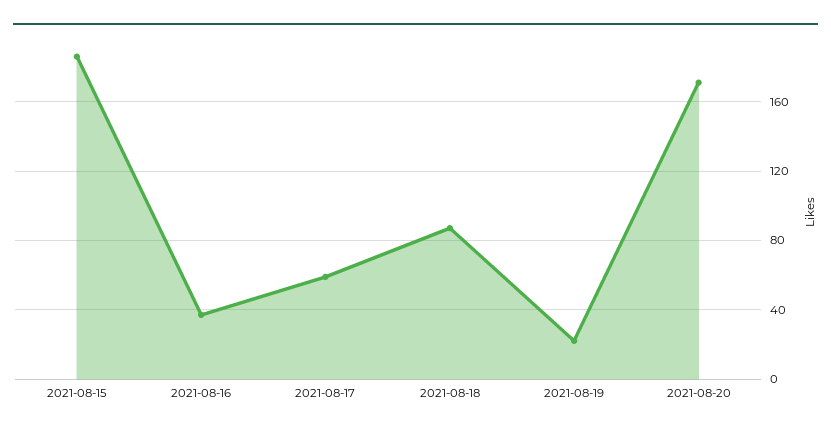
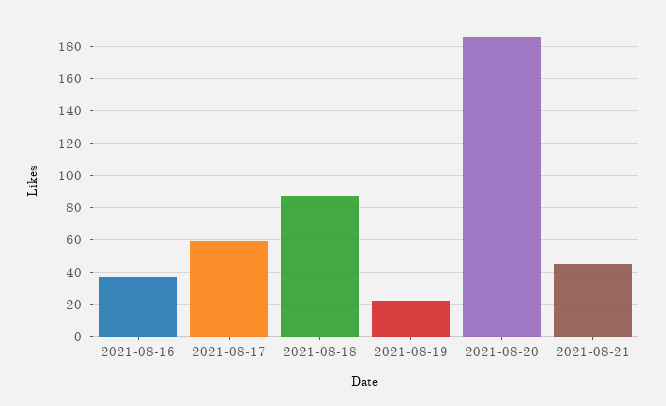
2021-08-15: 185 -> none
2021-08-20: 170 -> 185
2021-08-21: none -> 45

